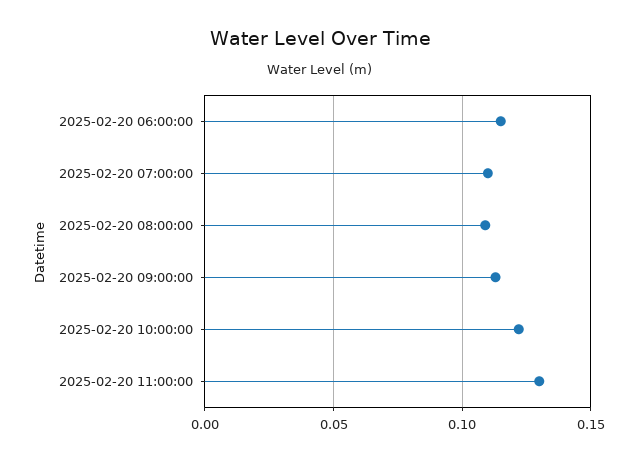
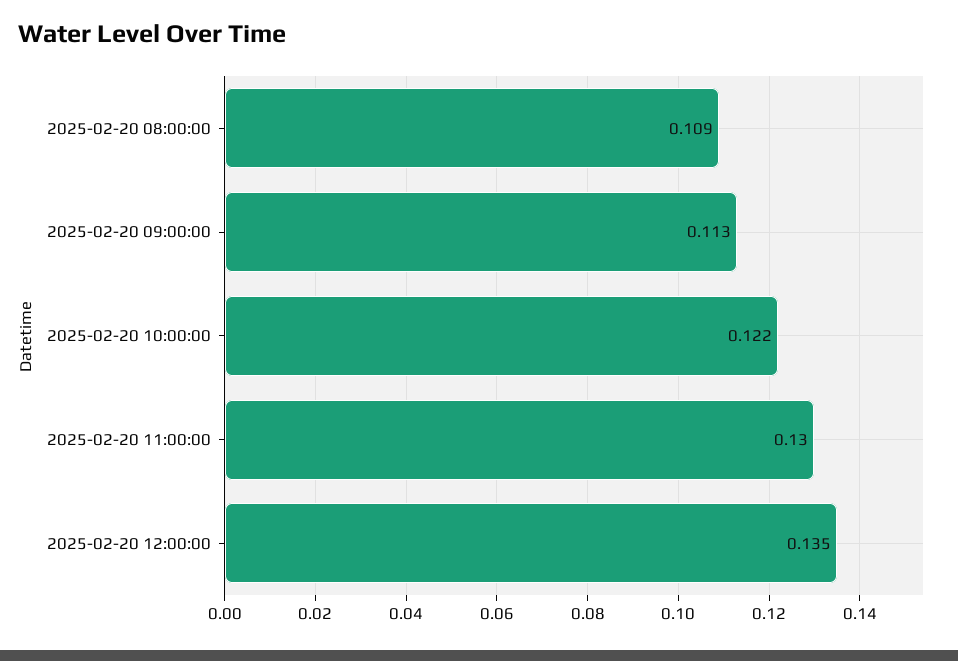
2025-02-20 06:00:00: 0.115 -> none
2025-02-20 07:00:00: 0.11 -> none
2025-02-20 12:00:00: none -> 0.135

